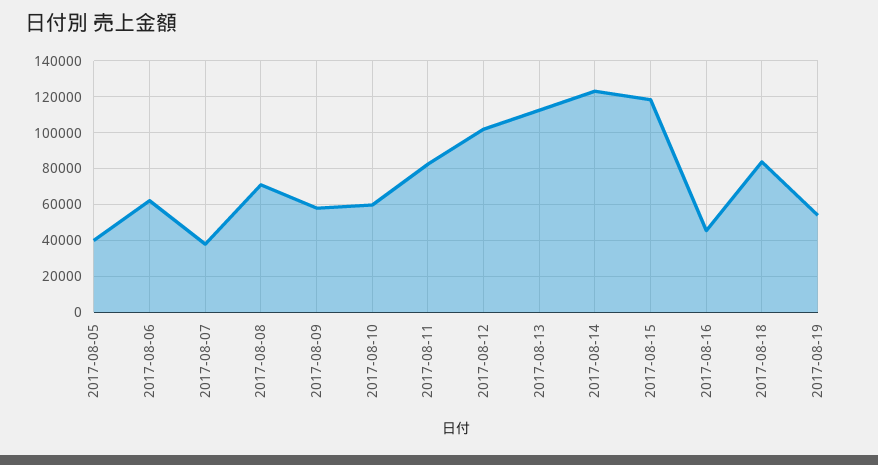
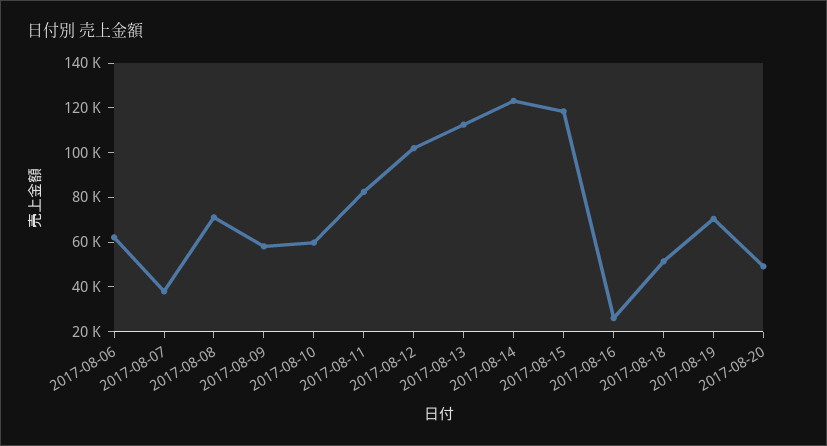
2017-08-05: 40000 -> none
2017-08-16: 45000 -> 25000
2017-08-18: 85000 -> 50000
2017-08-19: 55000 -> 70000
2017-08-20: none -> 50000

